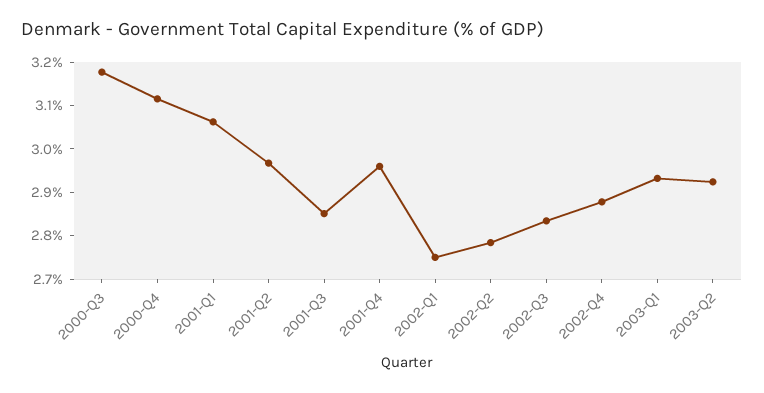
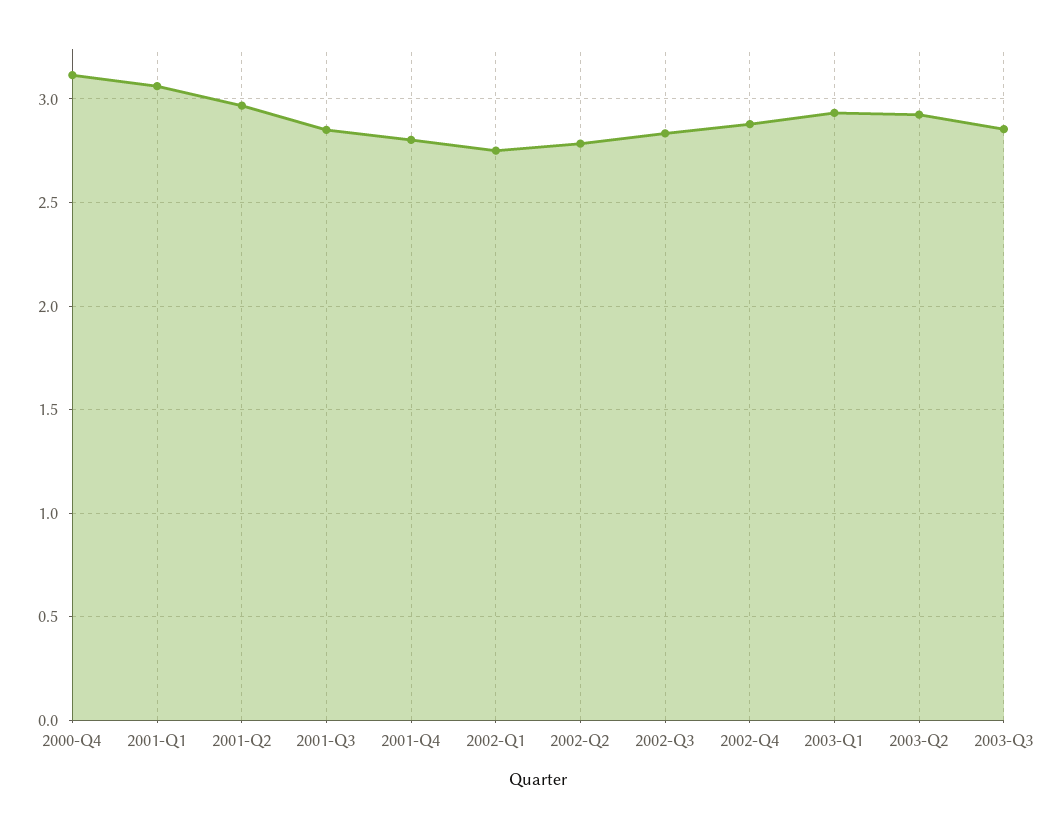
2000-Q3: 3.18 -> none
2001-Q4: 2.96 -> 2.8
2003-Q3: none -> 2.85

